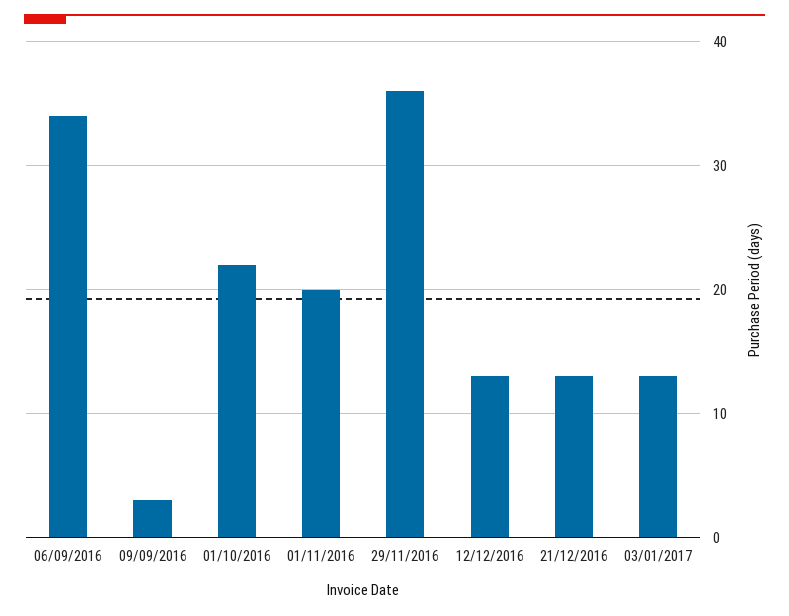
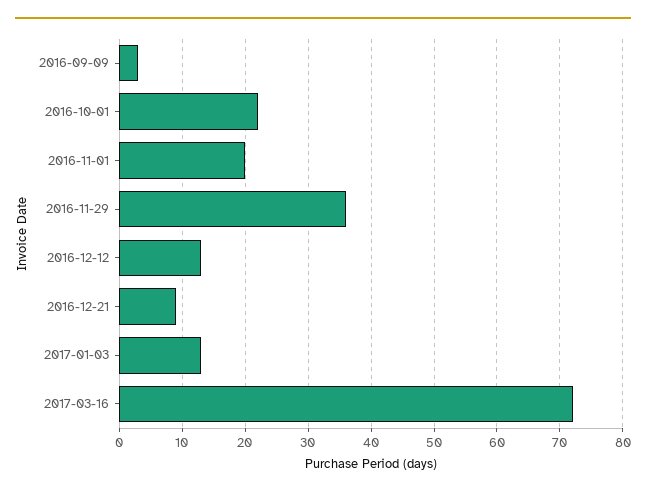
06/09/2016: 34 -> none
21/12/2016: 13 -> 9
2017-03-16: none -> 72

